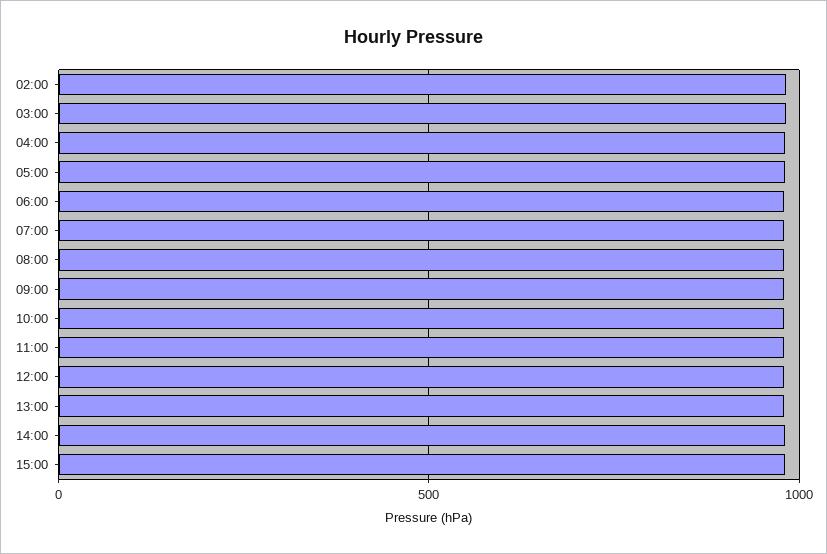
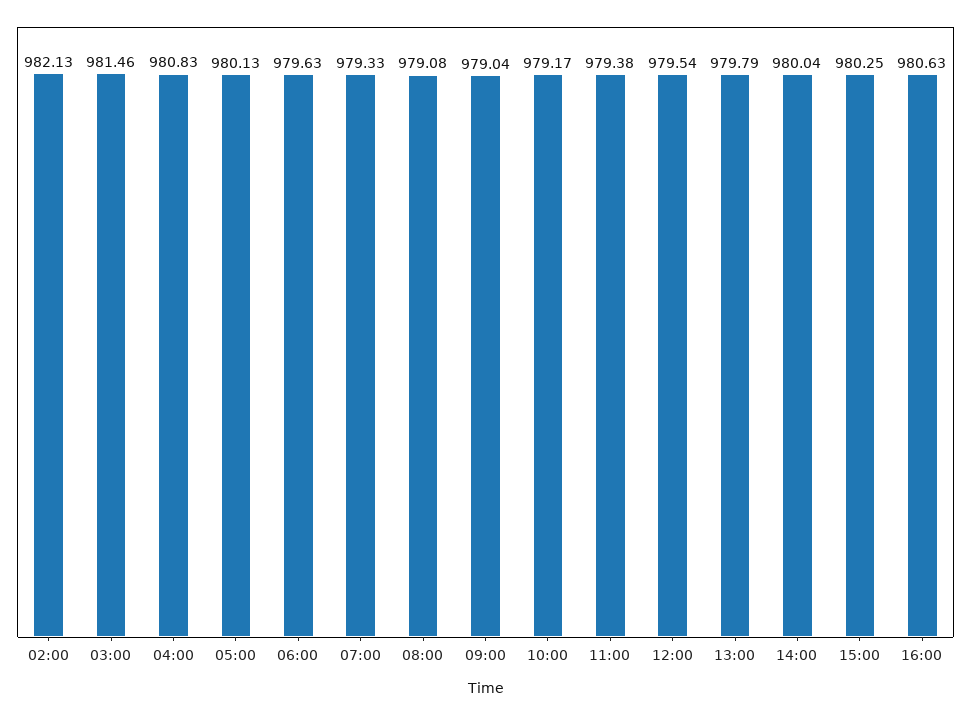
16:00: none -> 980.63

